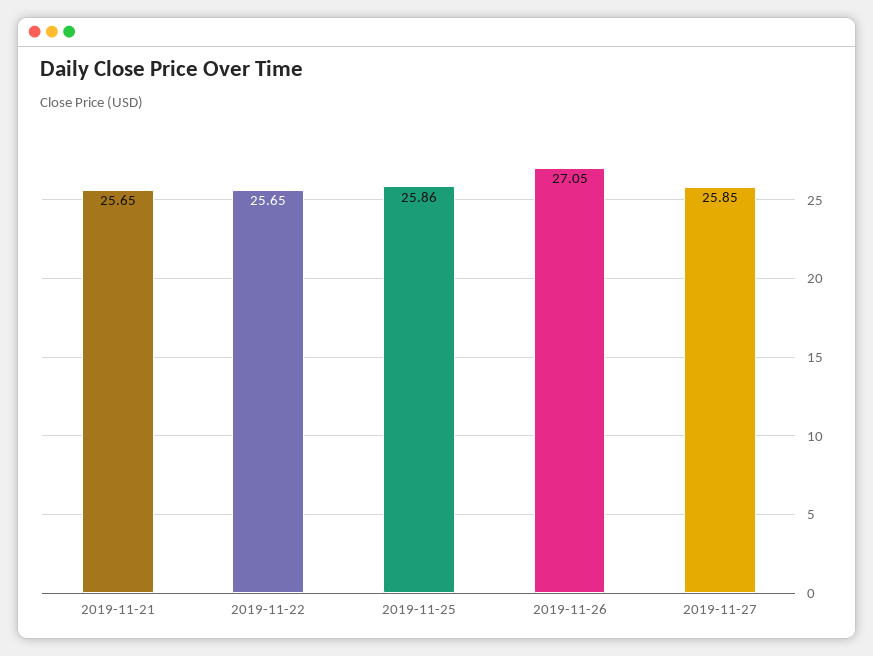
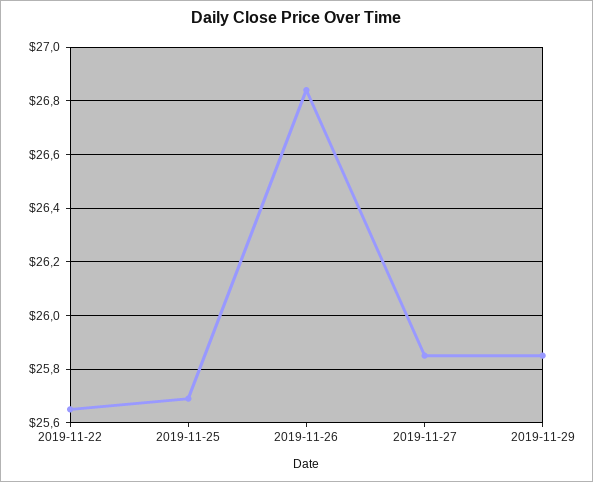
2019-11-21: 25.65 -> none
2019-11-25: 25.86 -> 25.7
2019-11-26: 27.05 -> 26.85
2019-11-29: none -> 25.85

